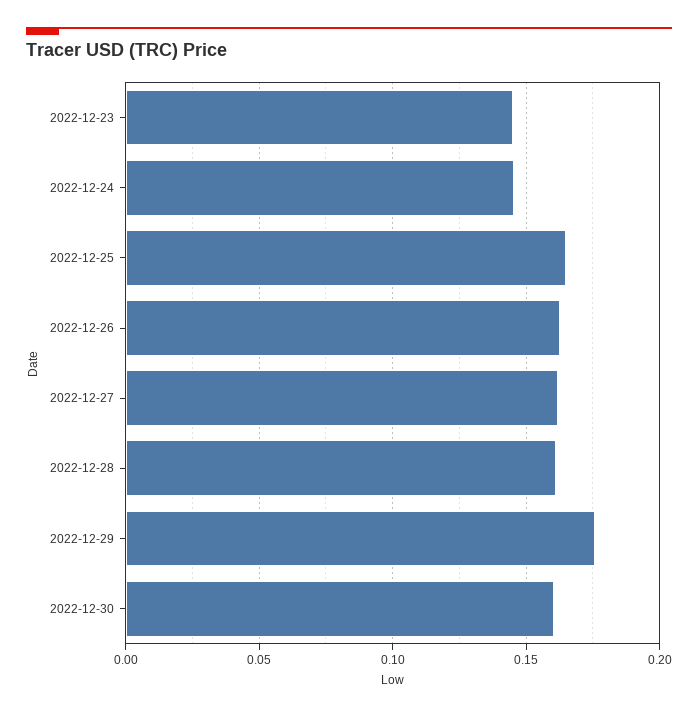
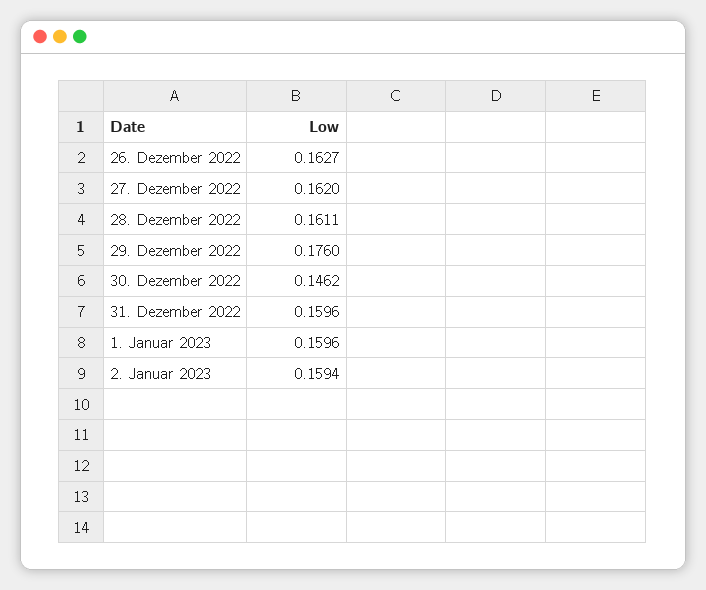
2022-12-23: 0.145 -> none
2022-12-24: 0.145 -> none
2022-12-25: 0.165 -> none
2022-12-30: 0.16 -> 0.1462
31. Dezember 2022: none -> 0.1596
1. Januar 2023: none -> 0.1596
2. Januar 2023: none -> 0.1594

